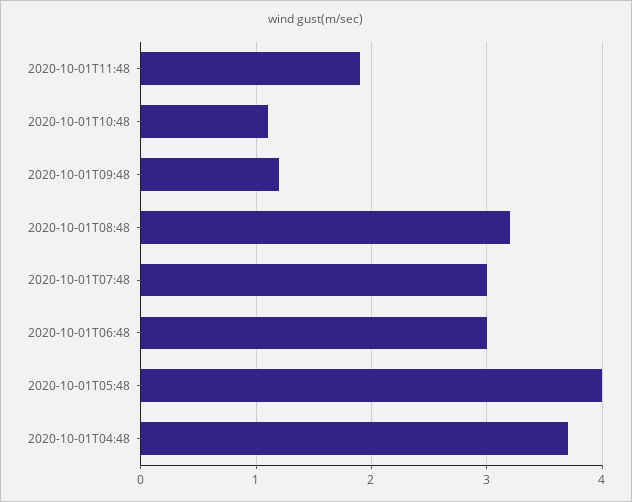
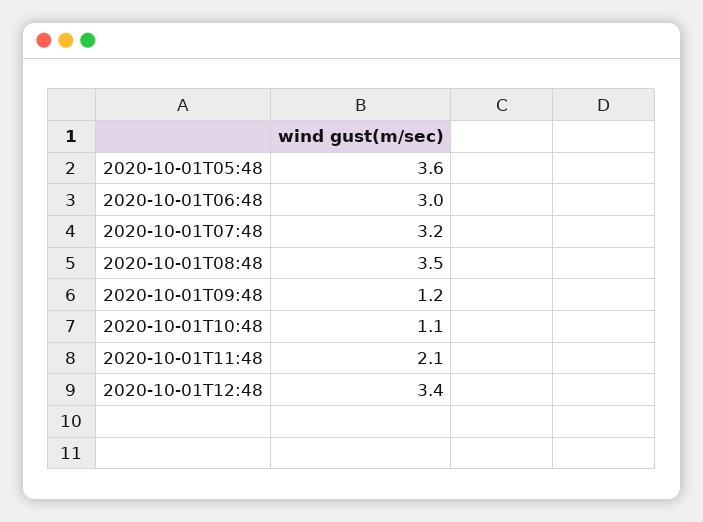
2020-10-01T11:48: 1.9 -> 2.1
2020-10-01T08:48: 3.2 -> 3.5
2020-10-01T07:48: 3 -> 3.2
2020-10-01T05:48: 4 -> 3.6
2020-10-01T04:48: 3.7 -> none
2020-10-01T12:48: none -> 3.4

